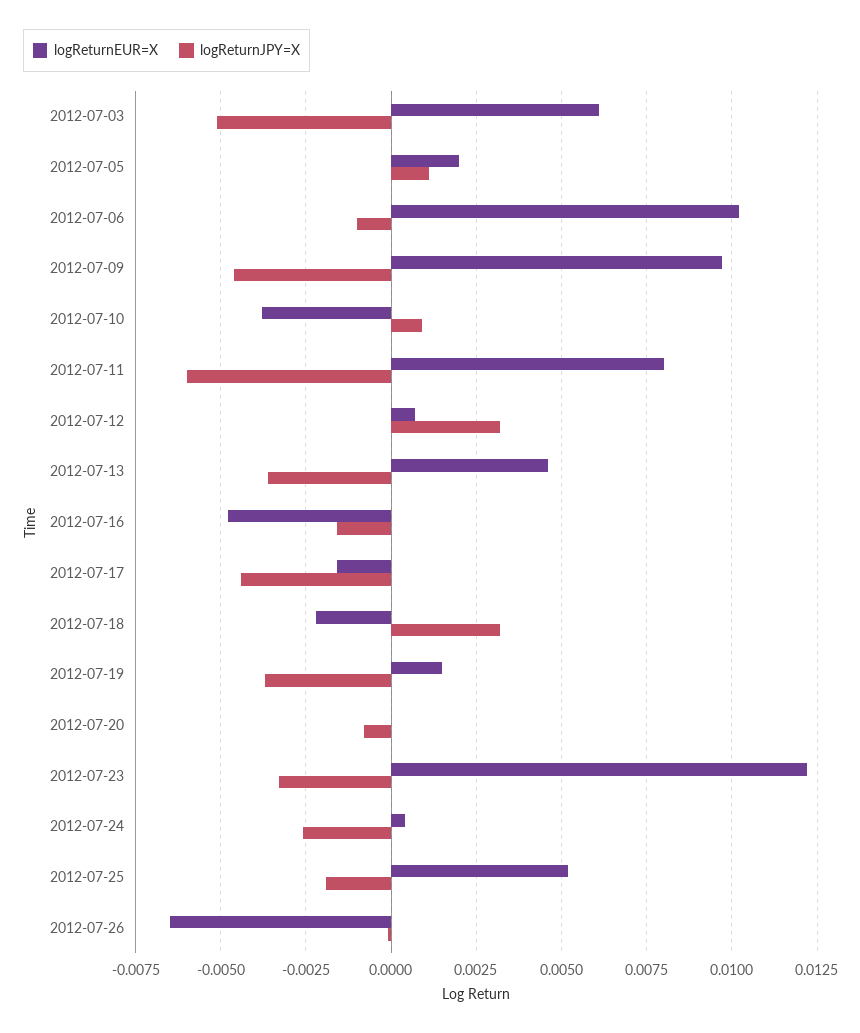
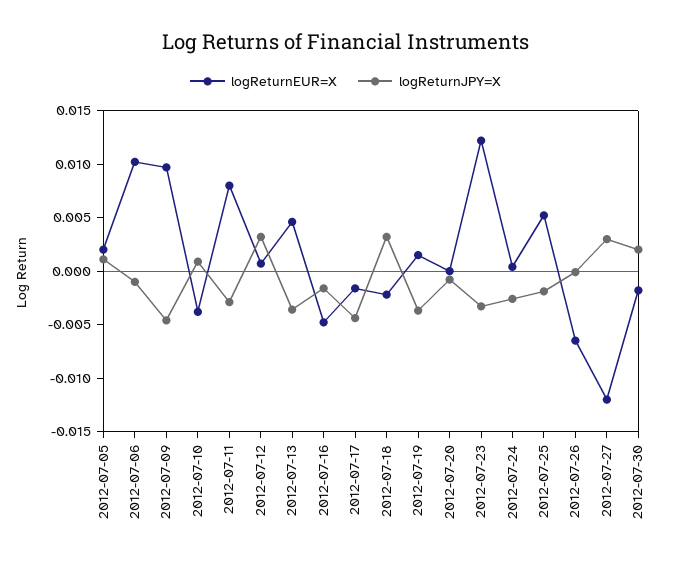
logReturnEUR=X, 2012-07-03: 0.006 -> none
logReturnJPY=X, 2012-07-03: -0.005 -> none
logReturnJPY=X, 2012-07-11: -0.006 -> -0.003
logReturnEUR=X, 2012-07-27: none -> -0.012
logReturnJPY=X, 2012-07-27: none -> 0.003
logReturnEUR=X, 2012-07-30: none -> -0.002
logReturnJPY=X, 2012-07-30: none -> 0.002

